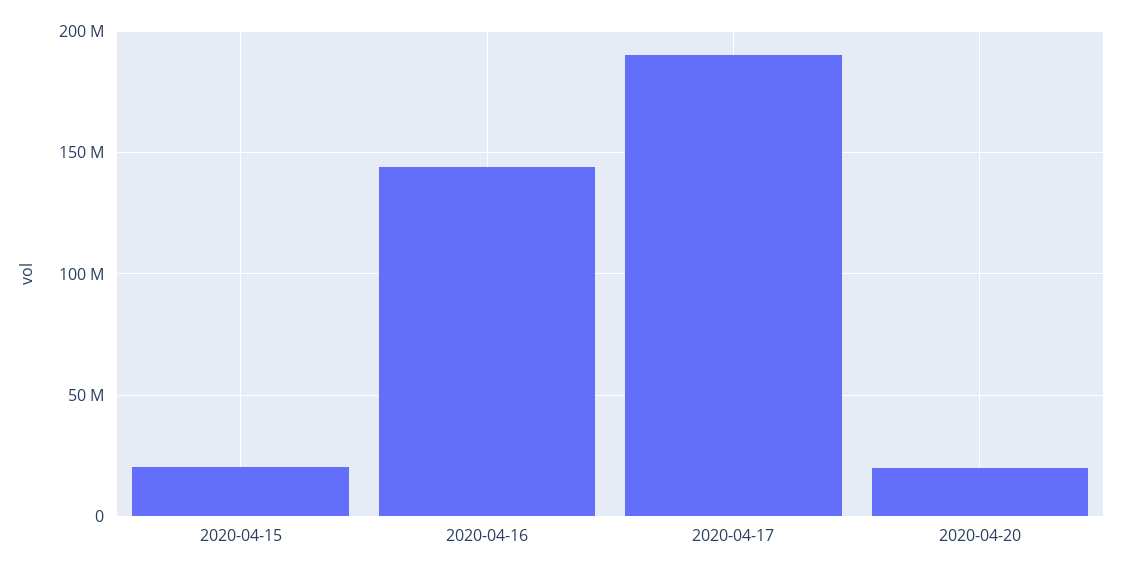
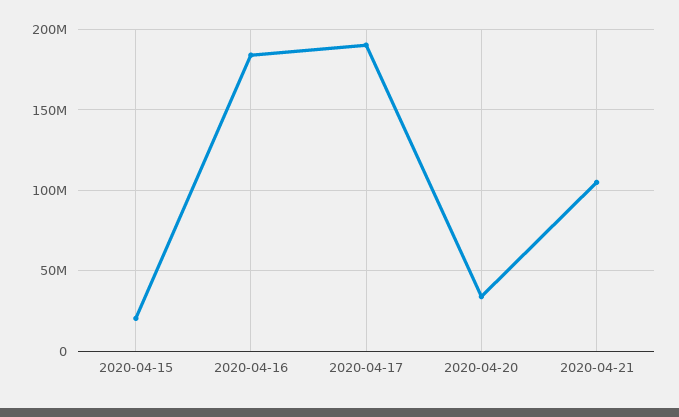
2020-04-16: 145000000 -> 185000000
2020-04-20: 20000000 -> 35000000
2020-04-21: none -> 105000000

